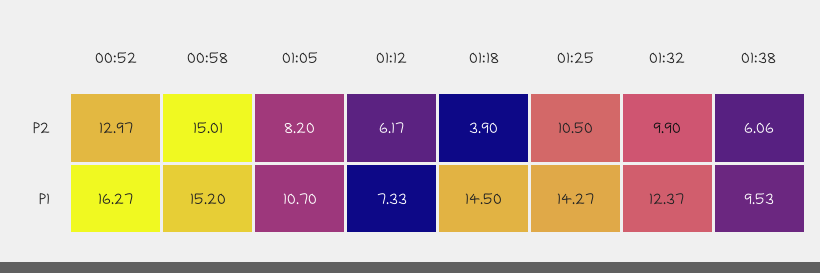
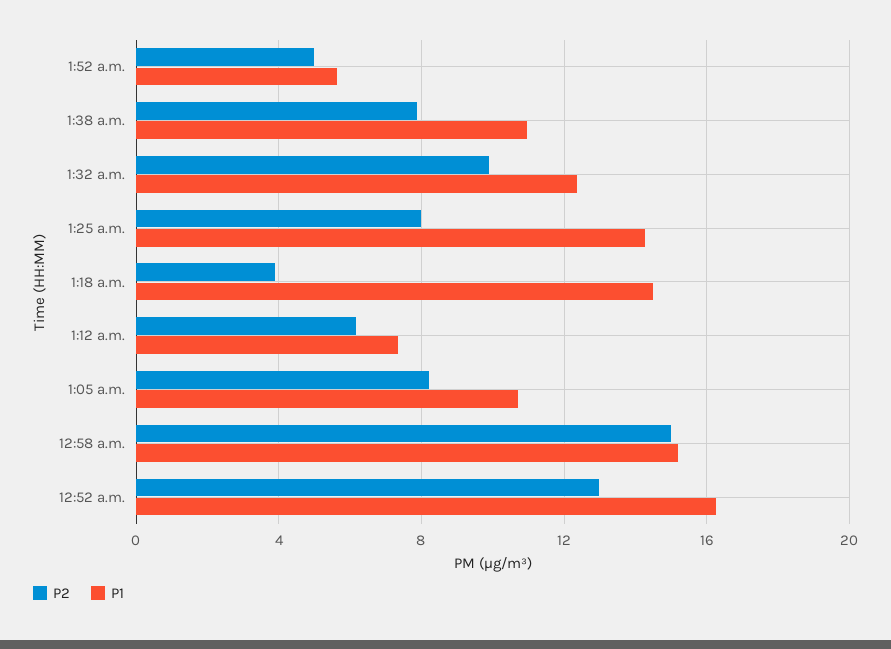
P2, 01:25: 10.5 -> 8
P2, 01:38: 6.06 -> 8
P1, 01:38: 9.53 -> 11
P2, 1:52 a.m.: none -> 5
P1, 1:52 a.m.: none -> 5.5

